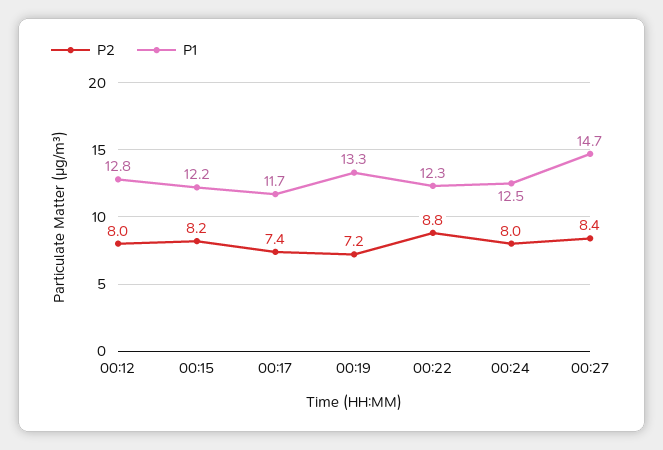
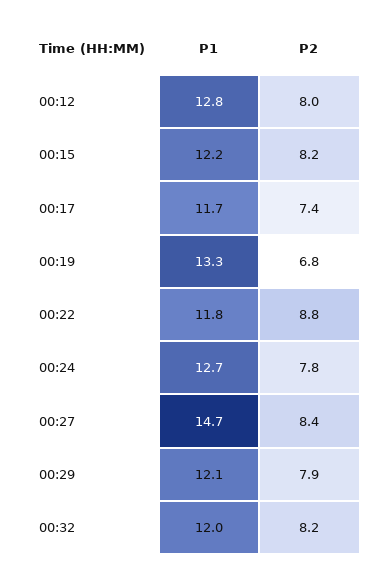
P2, 00:19: 7.2 -> 6.8
P1, 00:22: 12.3 -> 11.8
P2, 00:24: 8 -> 7.8
P1, 00:24: 12.5 -> 12.7
P1, 00:29: none -> 12.1
P2, 00:29: none -> 7.9
P1, 00:32: none -> 12
P2, 00:32: none -> 8.2

